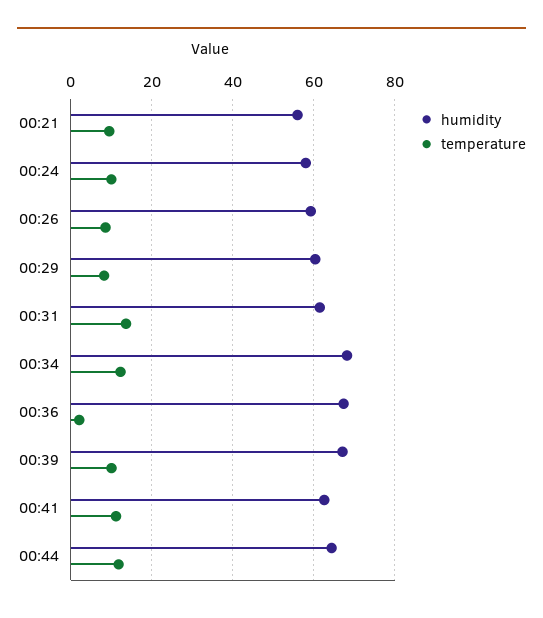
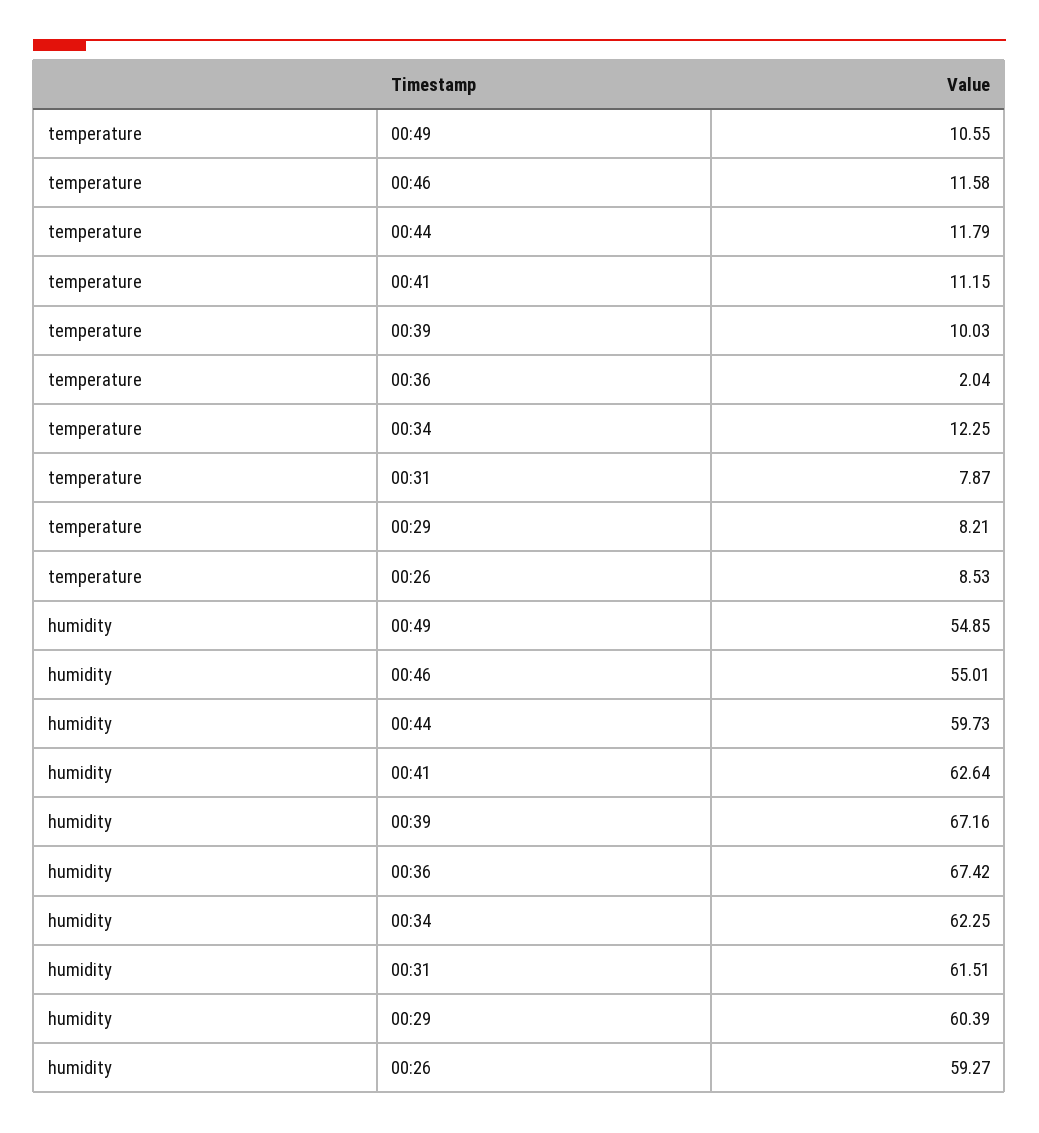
humidity, 00:21: 56 -> none
temperature, 00:21: 10 -> none
humidity, 00:24: 58 -> none
temperature, 00:24: 10 -> none
temperature, 00:31: 14 -> 7.87
humidity, 00:34: 68 -> 62.25
humidity, 00:44: 64 -> 59.73
temperature, 00:49: none -> 10.55
temperature, 00:46: none -> 11.58
humidity, 00:49: none -> 54.85
humidity, 00:46: none -> 55.01

